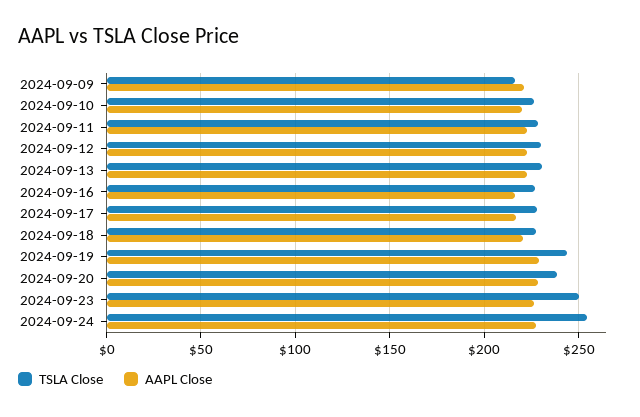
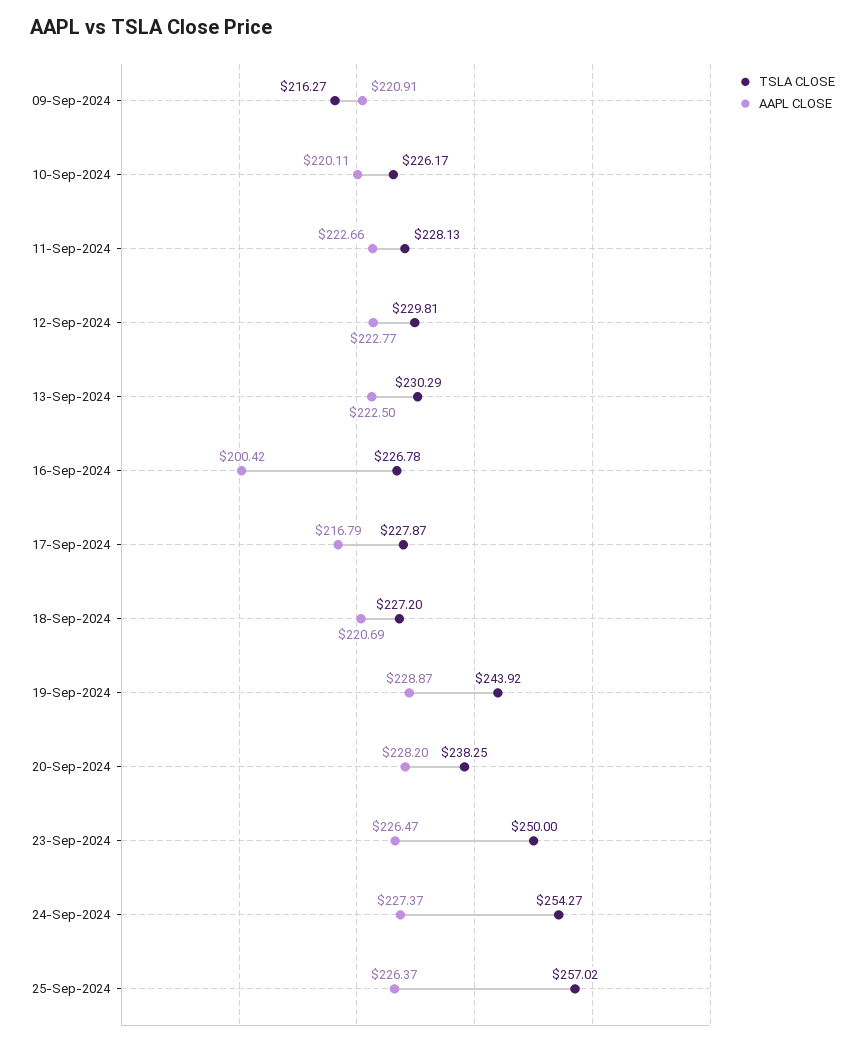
AAPL Close, 2024-09-16: 215 -> 200.42
TSLA Close, 25-Sep-2024: none -> 257.02
AAPL Close, 25-Sep-2024: none -> 226.37

